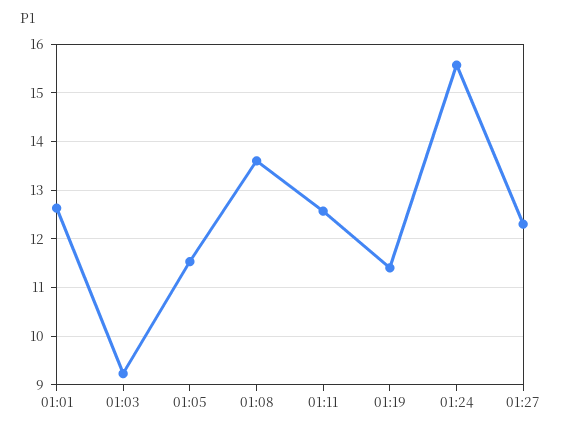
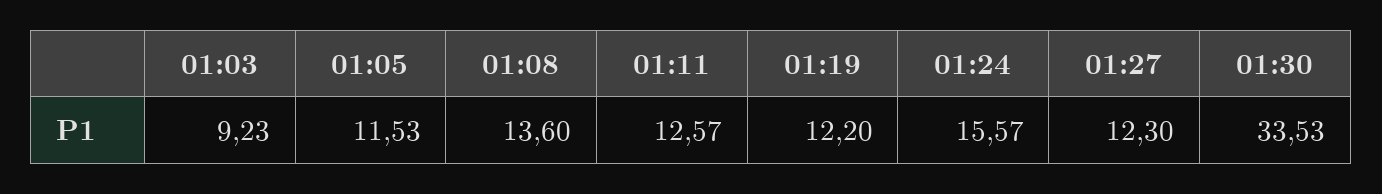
01:01: 12.6 -> none
01:19: 11.4 -> 12.2
01:30: none -> 33.53

